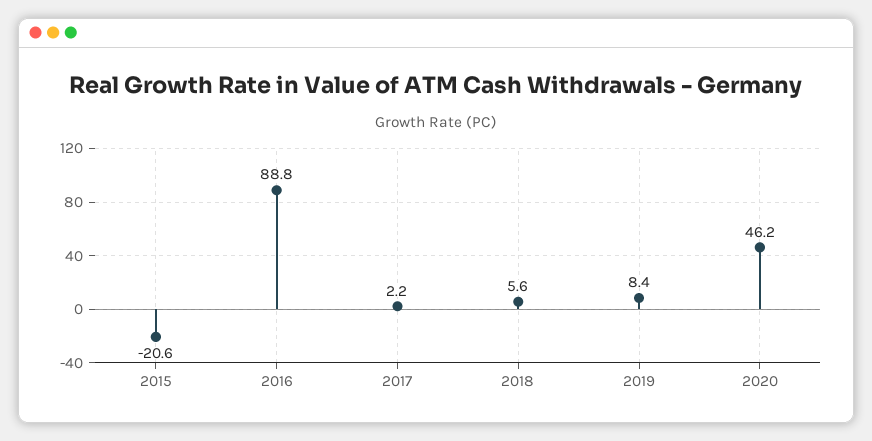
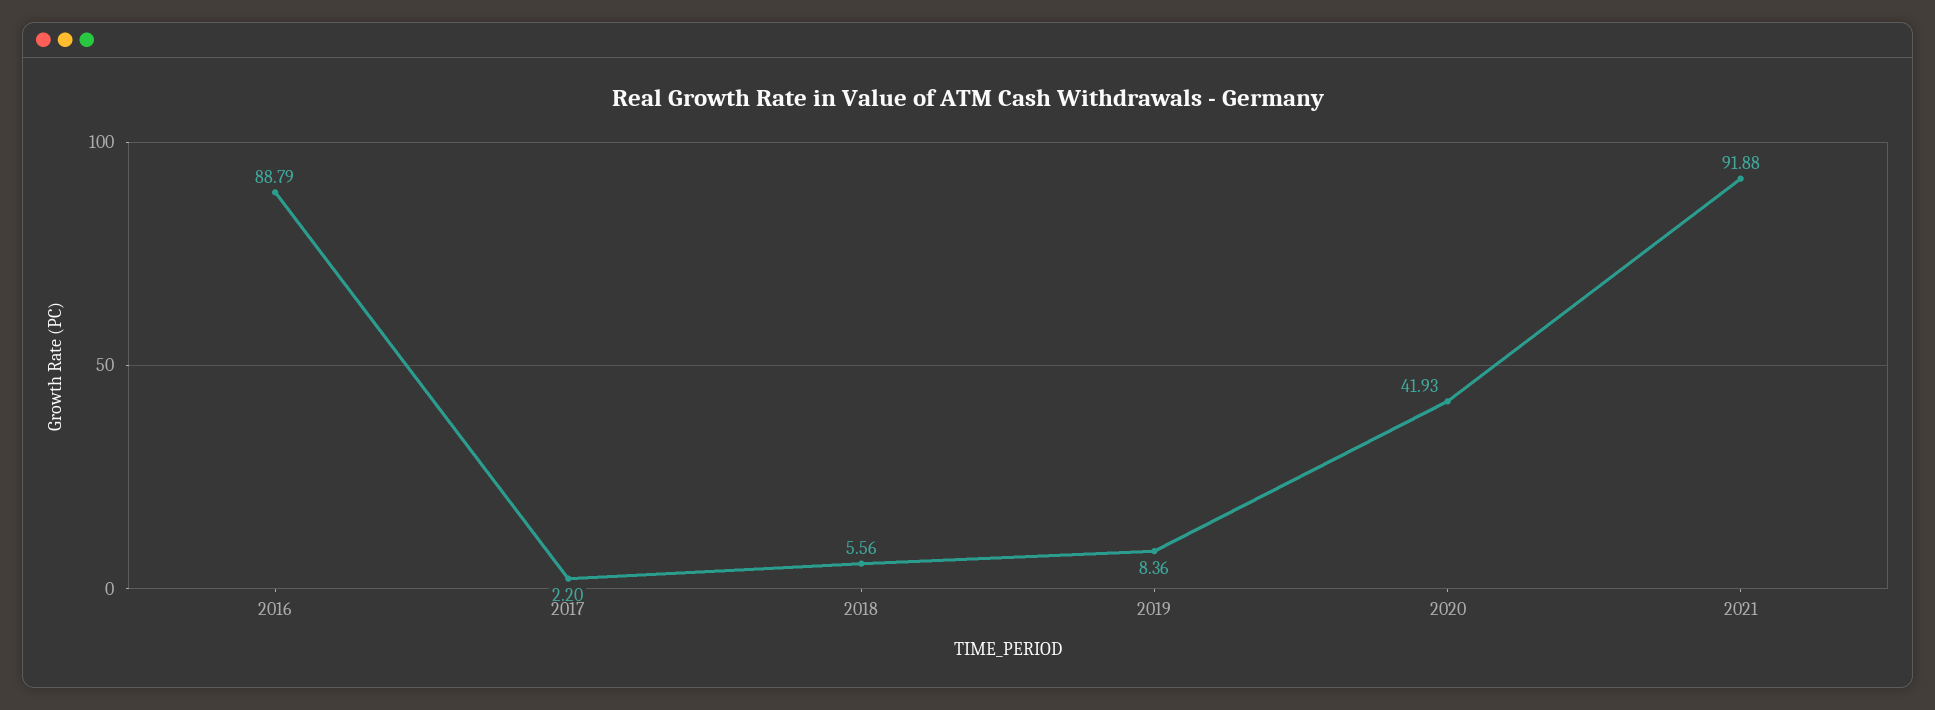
2015: -20.6 -> none
2020: 46.2 -> 41.93
2021: none -> 91.88

